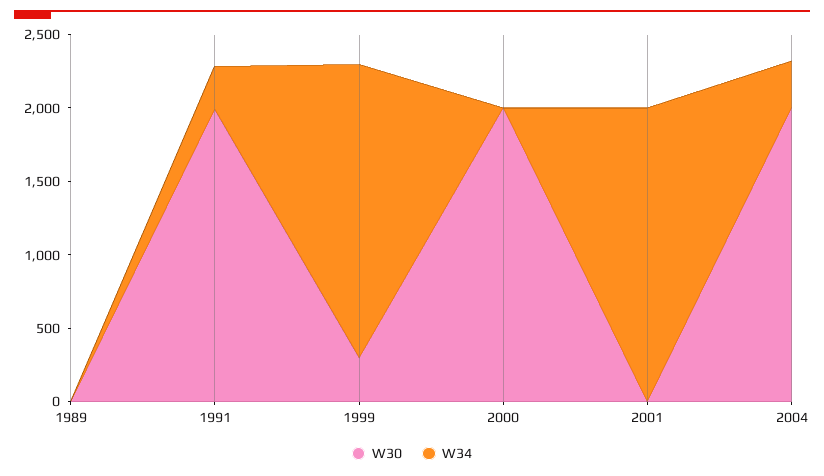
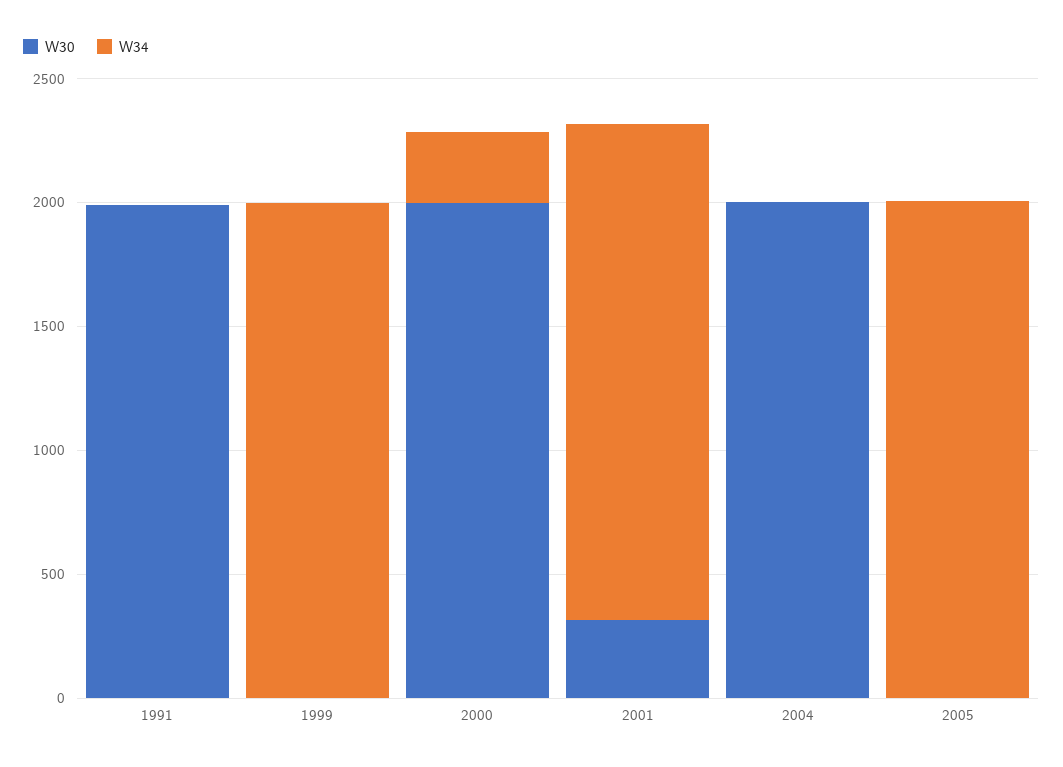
W30, 1989: 0 -> none
W34, 1989: 0 -> none
W34, 1991: 300 -> 0
W30, 1999: 300 -> 0
W34, 2000: 0 -> 300
W30, 2001: 0 -> 300
W34, 2004: 300 -> 0
W30, 2005: none -> 0
W34, 2005: none -> 2000

